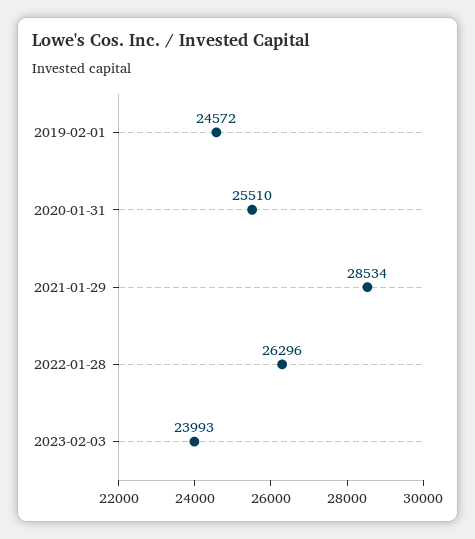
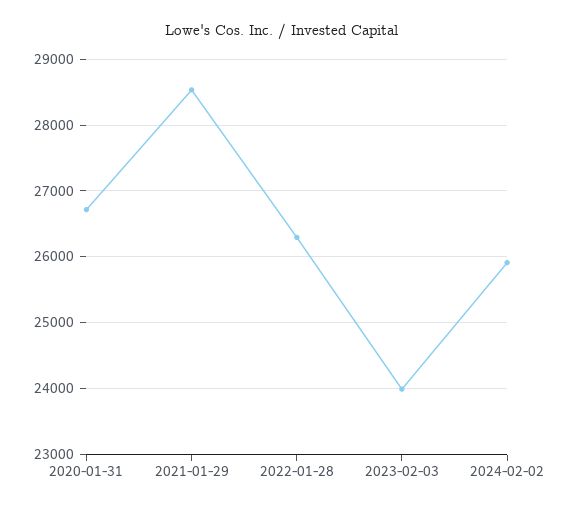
2019-02-01: 24572 -> none
2020-01-31: 25510 -> 26700
2024-02-02: none -> 25900

